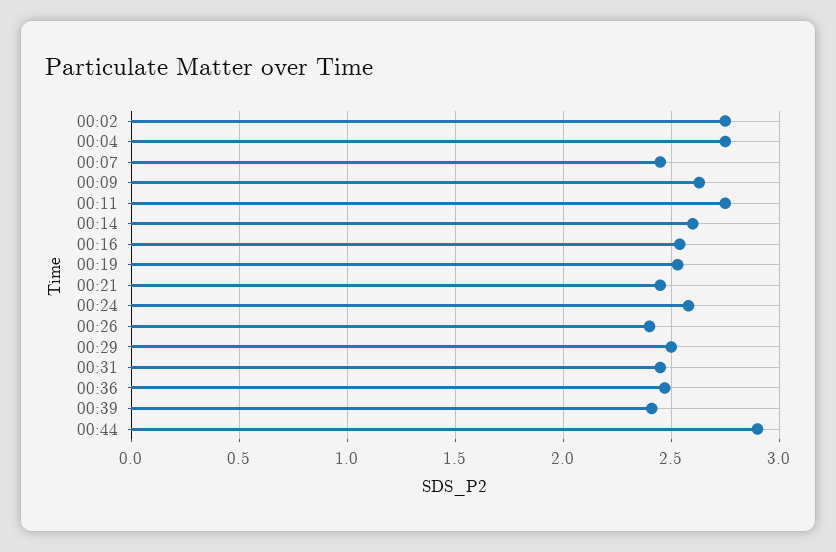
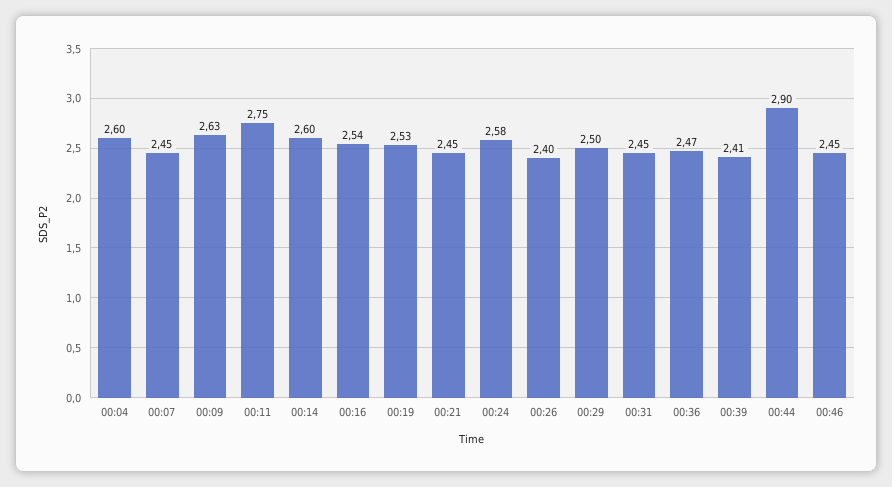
00:02: 2.75 -> none
00:04: 2.75 -> 2.6
00:46: none -> 2.45

